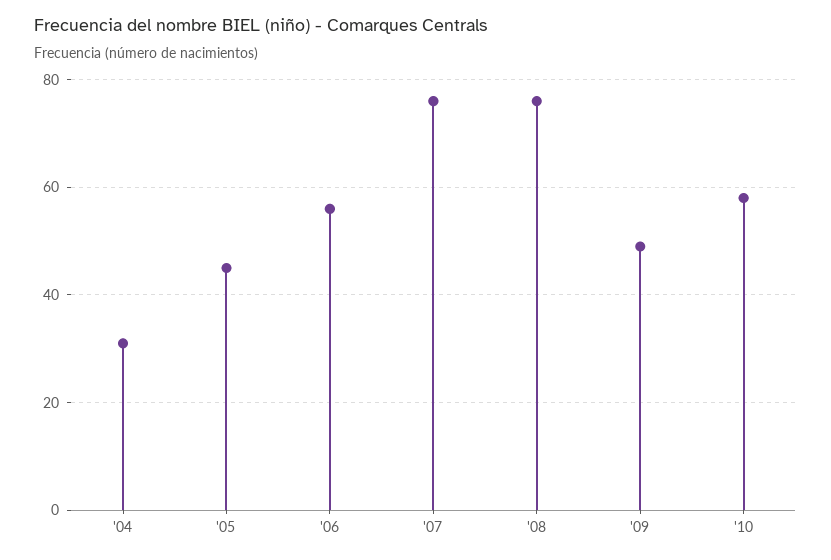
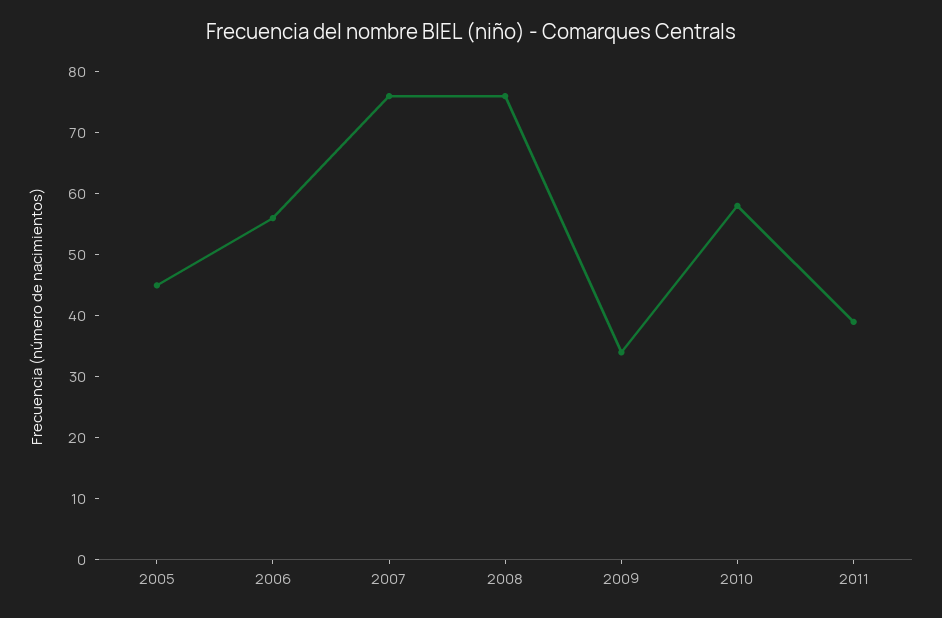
'04: 30 -> none
'09: 50 -> 35
2011: none -> 40

